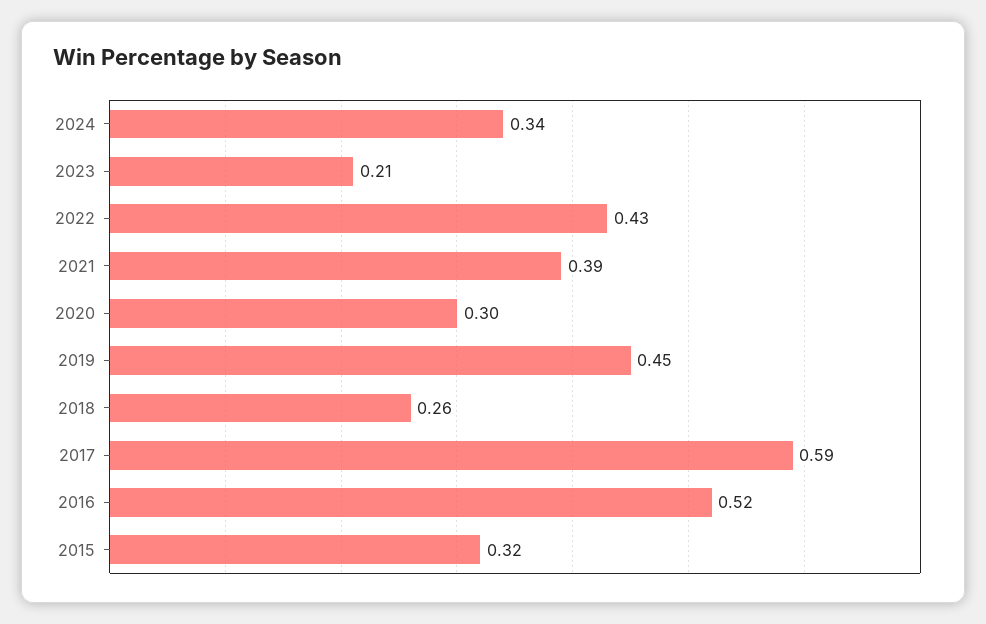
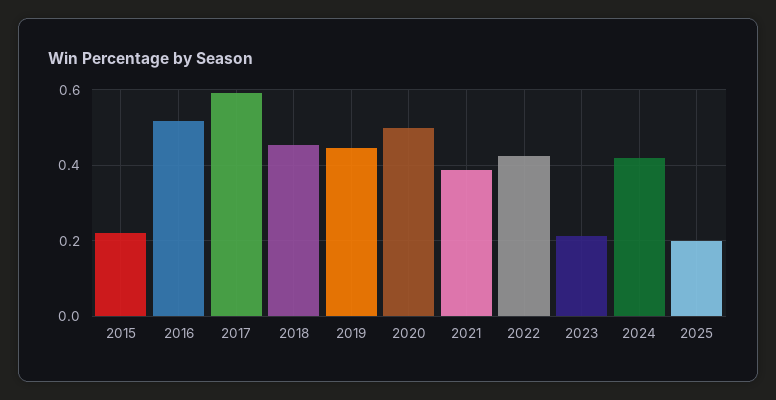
2024: 0.34 -> 0.42
2020: 0.3 -> 0.5
2018: 0.26 -> 0.46
2015: 0.32 -> 0.22
2025: none -> 0.2

